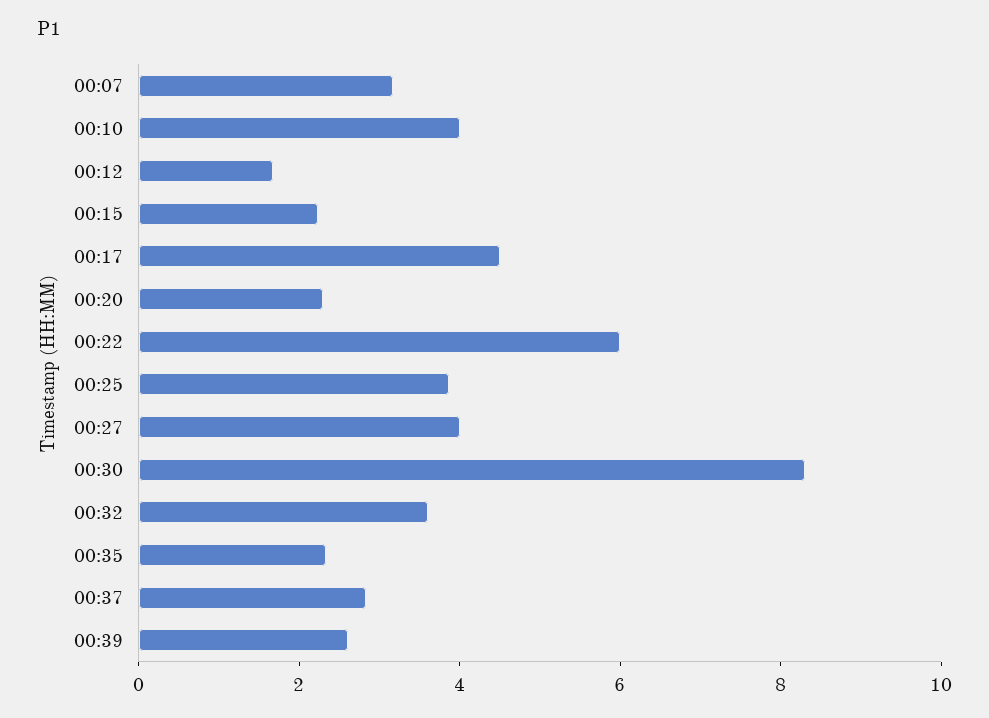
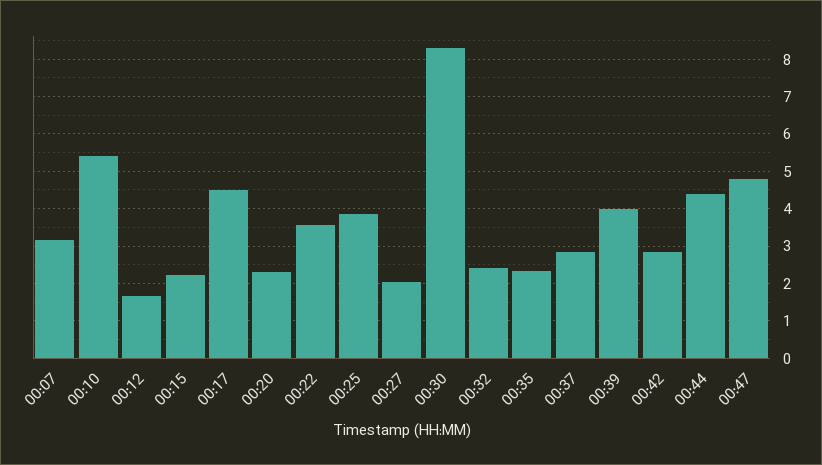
00:10: 4 -> 5.4
00:22: 6 -> 3.6
00:27: 4 -> 2
00:32: 3.5 -> 2.4
00:39: 2.5 -> 4
00:42: none -> 2.8
00:44: none -> 4.4
00:47: none -> 4.8

